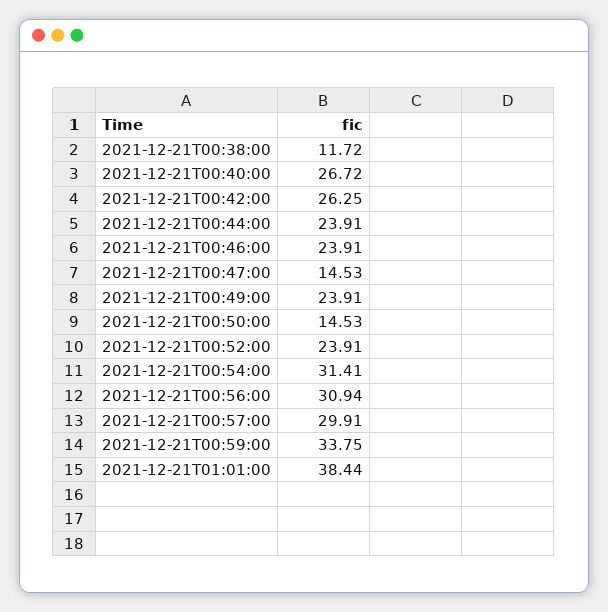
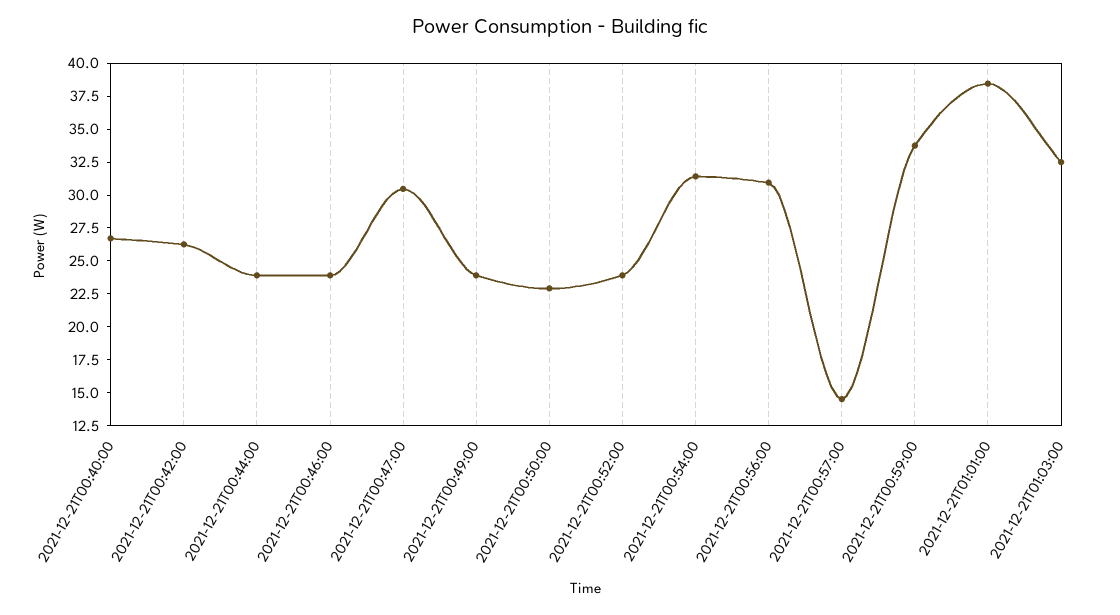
2021-12-21T00:38:00: 11.72 -> none
2021-12-21T00:47:00: 14.53 -> 30
2021-12-21T00:50:00: 14.53 -> 22.5
2021-12-21T00:57:00: 29.91 -> 15
2021-12-21T01:03:00: none -> 32.5

